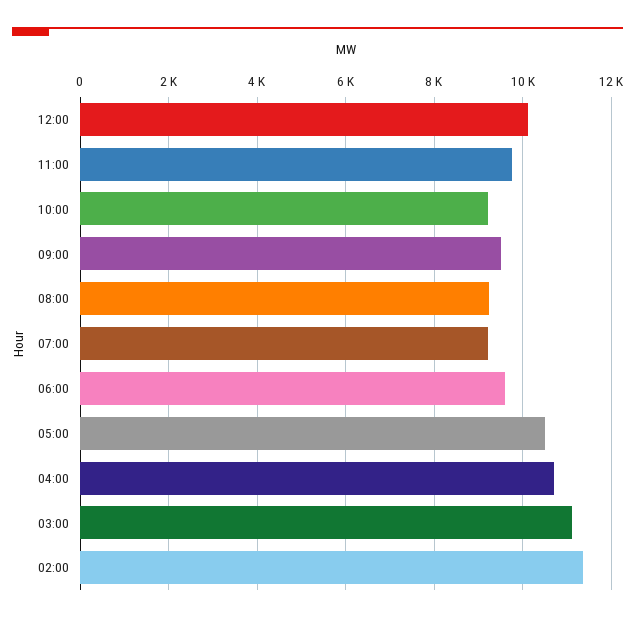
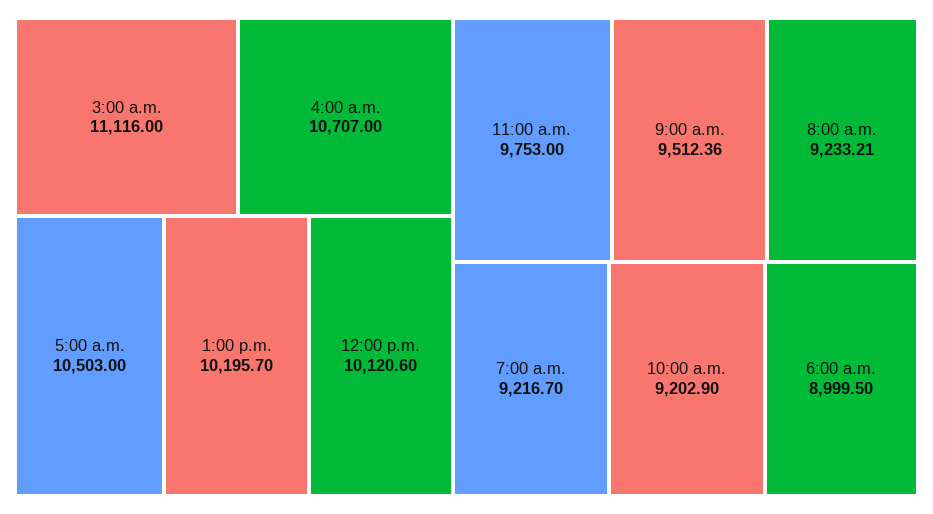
06:00: 9600 -> 8999.5
02:00: 11400 -> none
1:00 p.m.: none -> 10195.7

